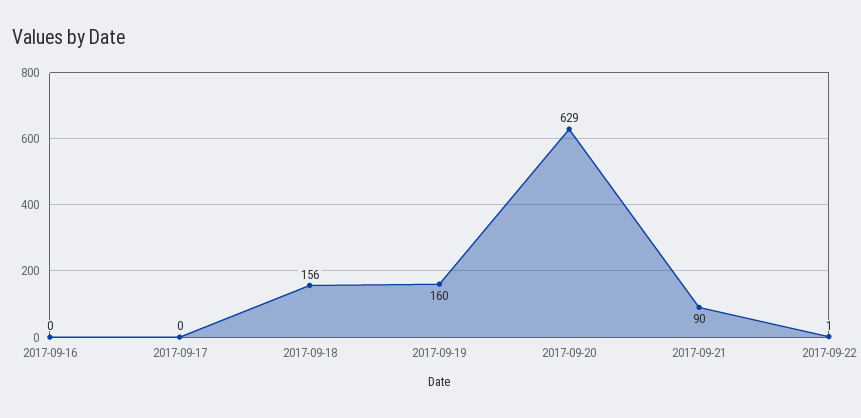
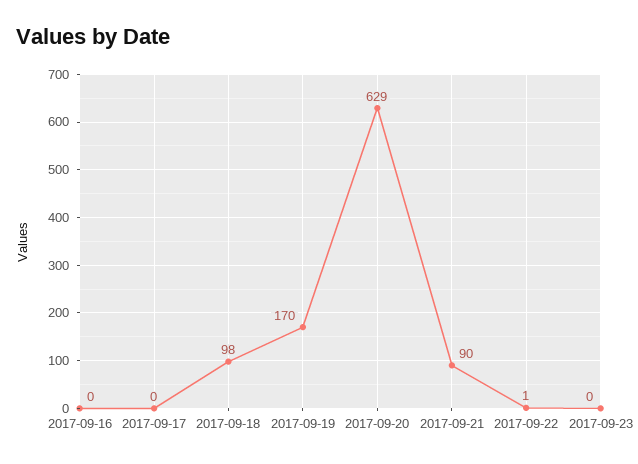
2017-09-18: 156 -> 98
2017-09-19: 160 -> 170
2017-09-23: none -> 0

